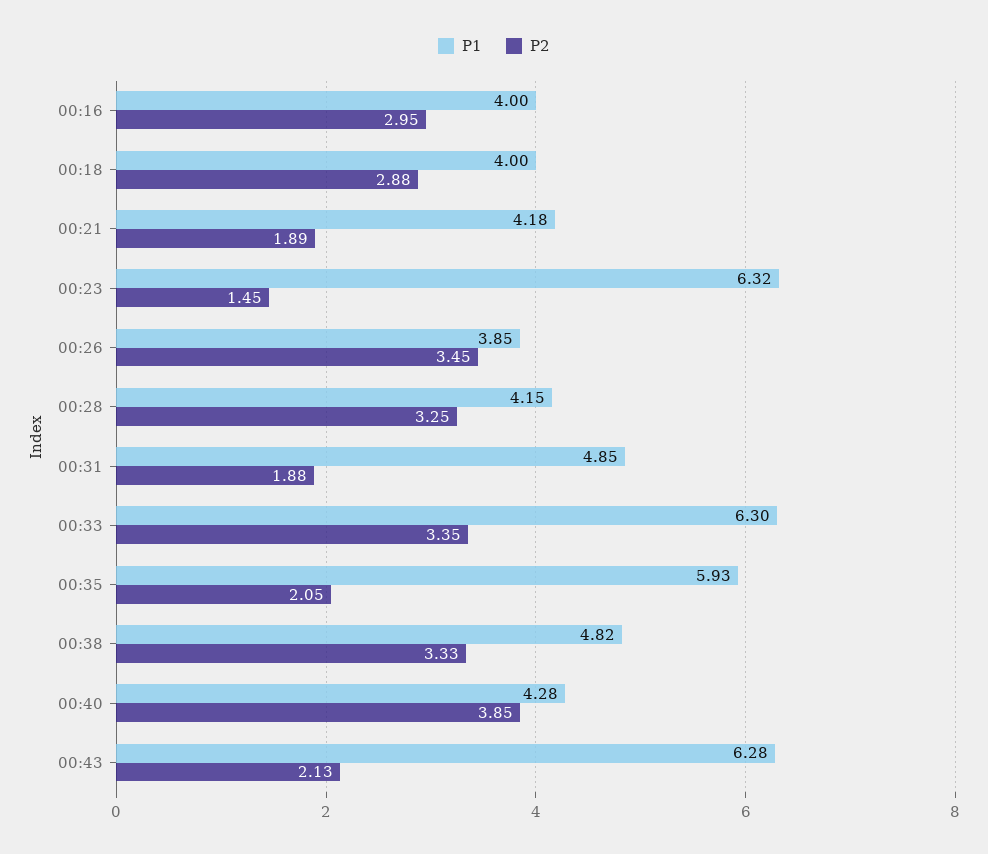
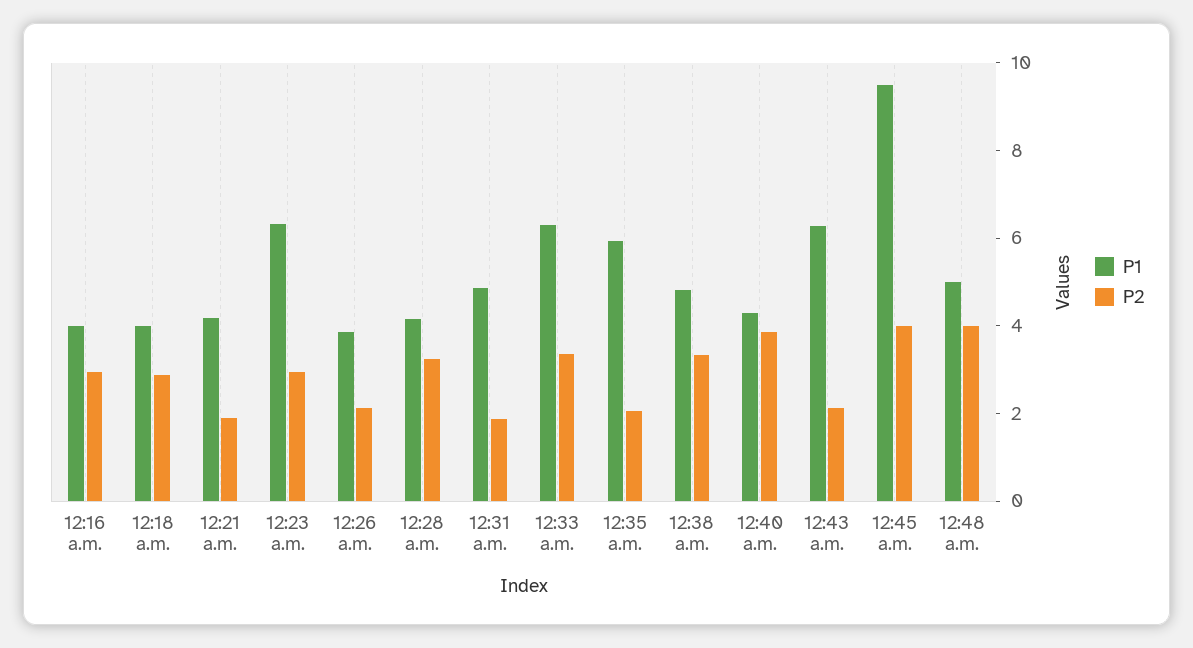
P2, 00:23: 1.45 -> 3
P2, 00:26: 3.45 -> 2
P1, 12:45 a.m.: none -> 9.5
P2, 12:45 a.m.: none -> 4
P1, 12:48 a.m.: none -> 5
P2, 12:48 a.m.: none -> 4

